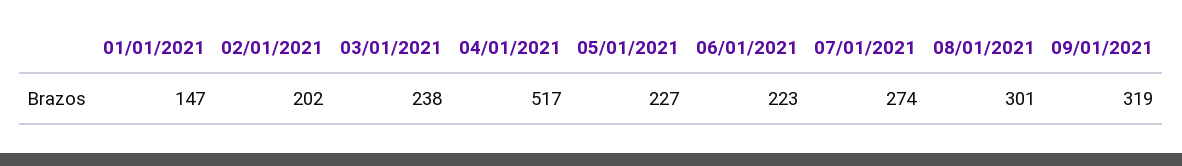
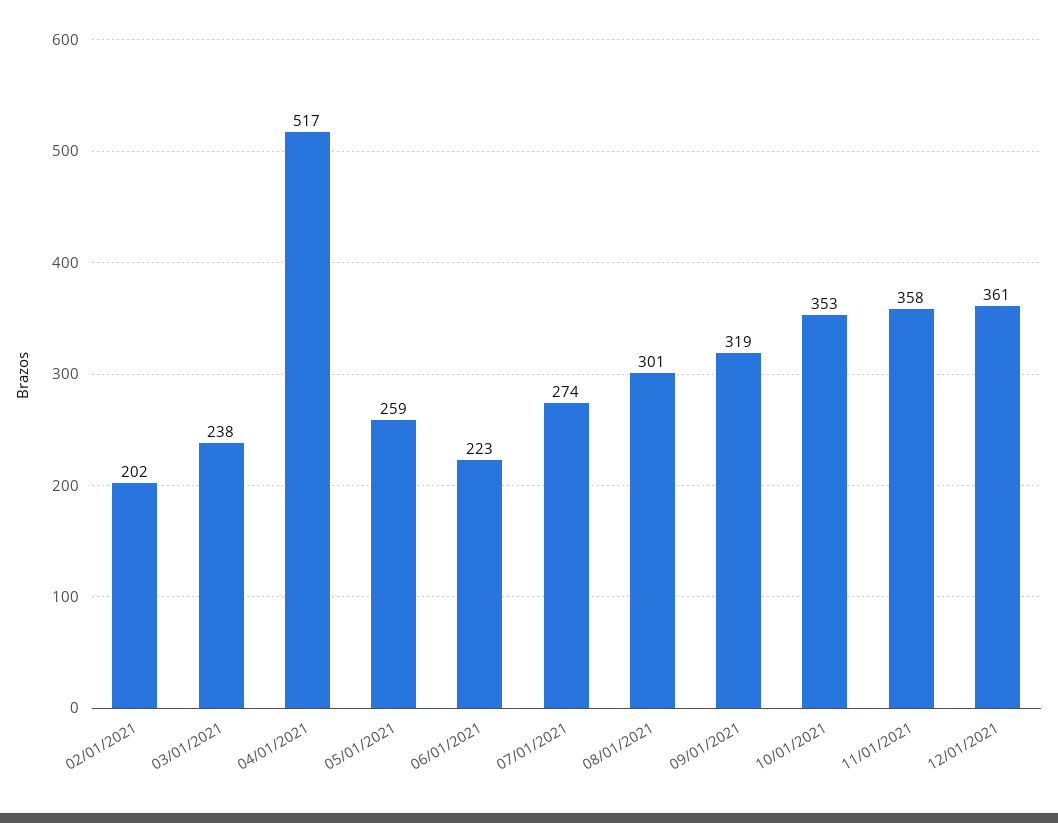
01/01/2021: 147 -> none
05/01/2021: 227 -> 259
10/01/2021: none -> 353
11/01/2021: none -> 358
12/01/2021: none -> 361

